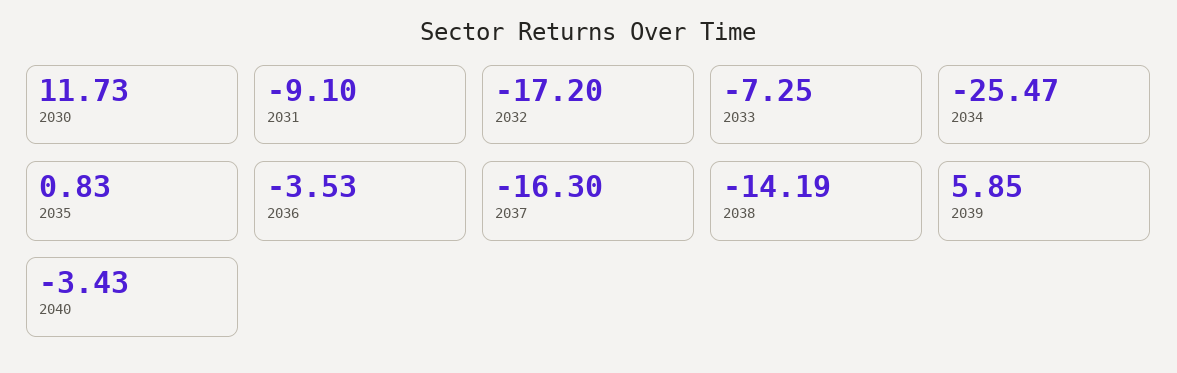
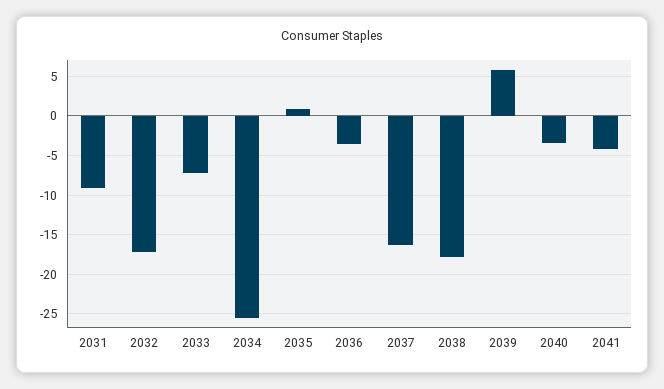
2030: 11.73 -> none
2038: -14.19 -> -18
2041: none -> -4

